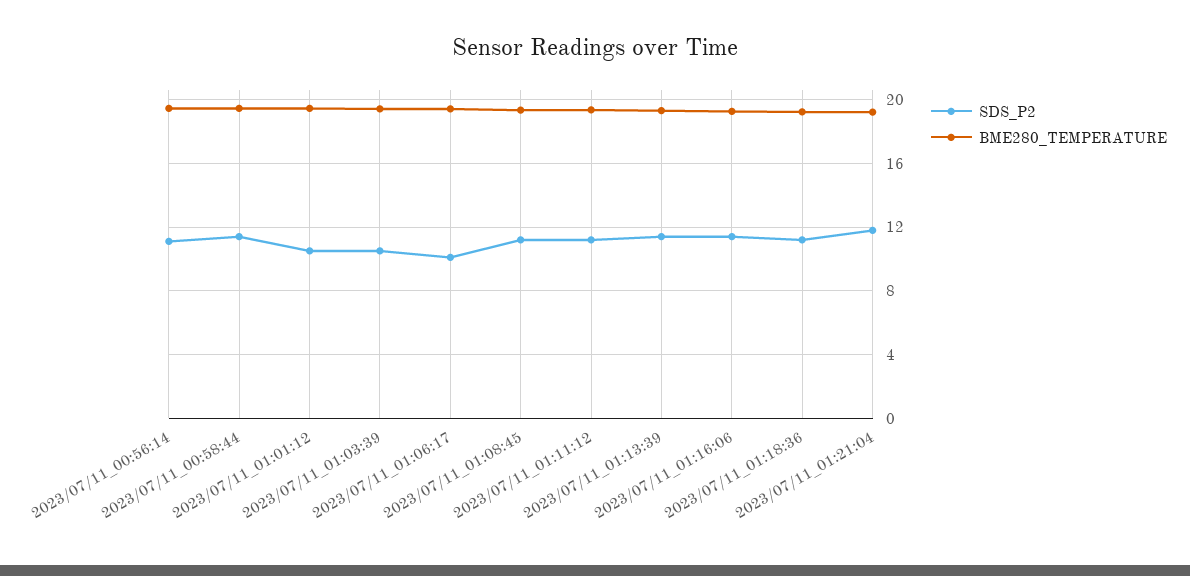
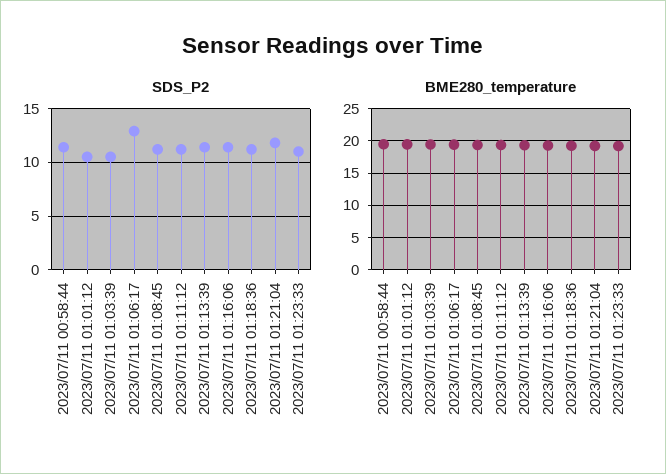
SDS_P2, 2023/07/11_00:56:14: 11 -> none
BME280_TEMPERATURE, 2023/07/11_00:56:14: 19.5 -> none
SDS_P2, 2023/07/11_01:06:17: 10 -> 13
SDS_P2, 2023/07/11 01:23:33: none -> 11
BME280_TEMPERATURE, 2023/07/11 01:23:33: none -> 19

